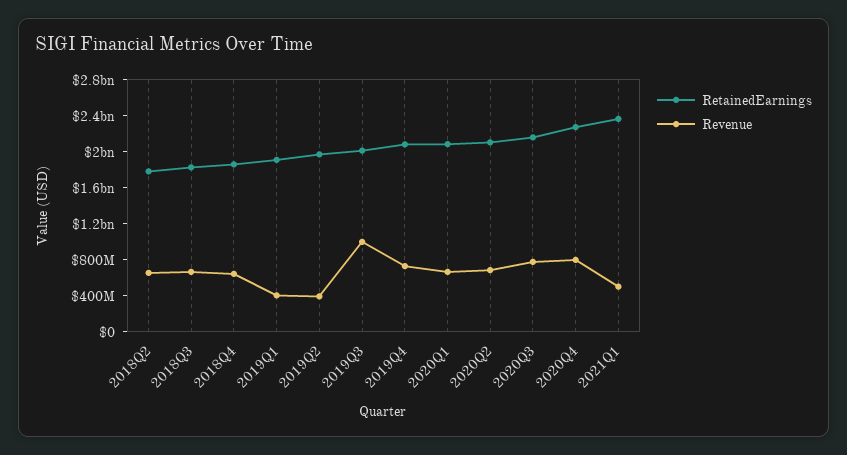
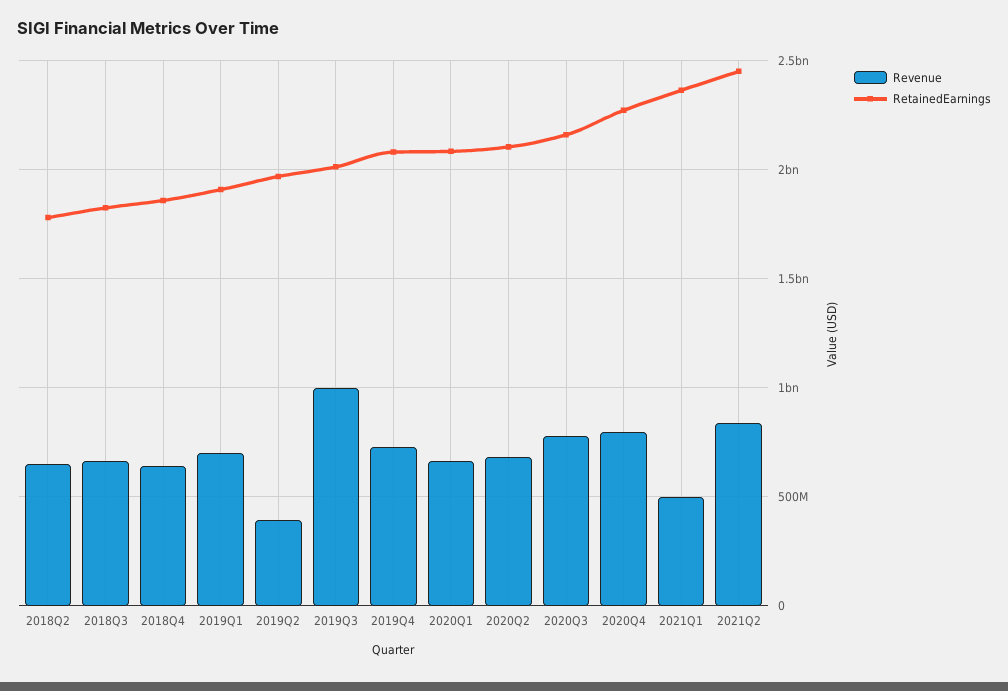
Revenue, 2019Q1: 400000000 -> 700000000
Revenue, 2021Q2: none -> 850000000
RetainedEarnings, 2021Q2: none -> 2450000000

